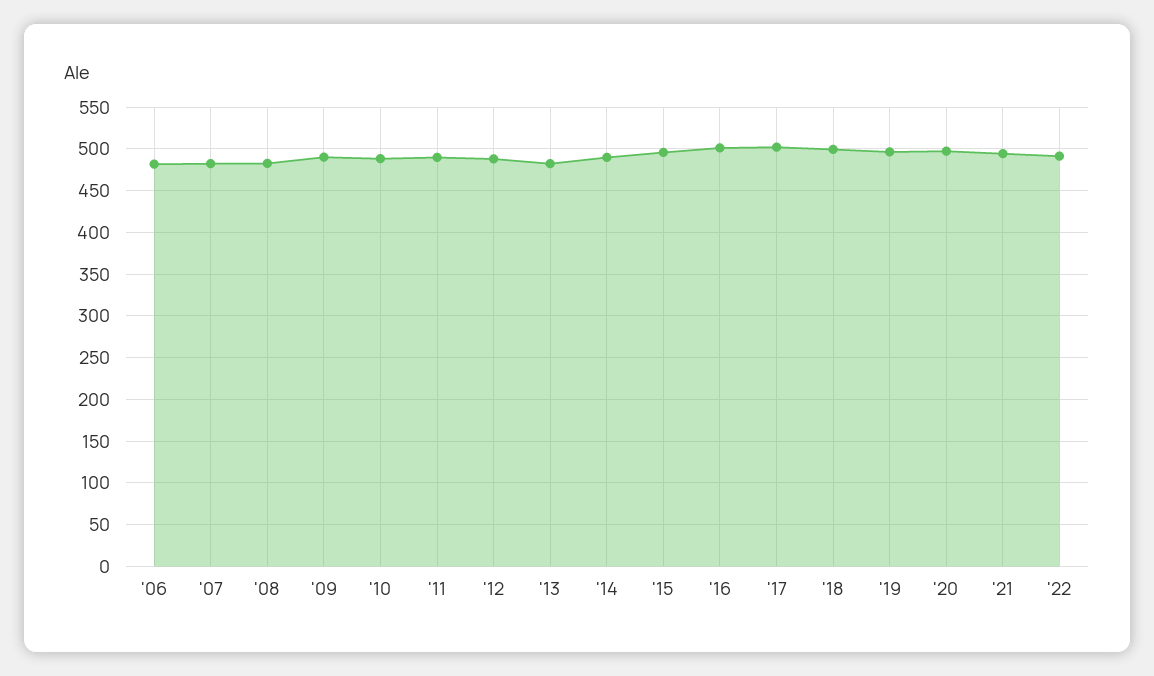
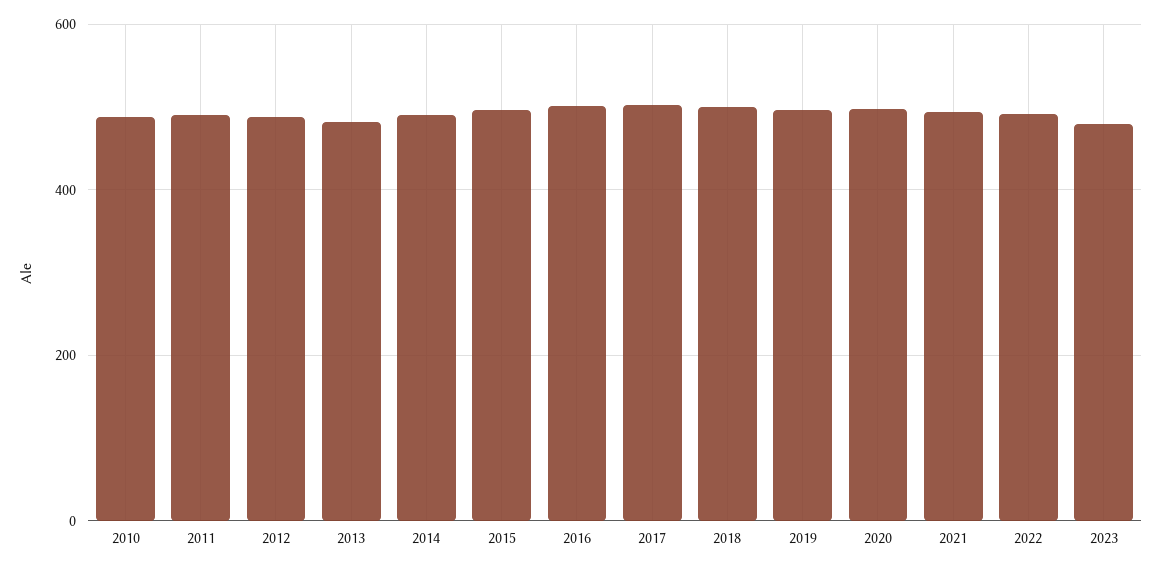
'06: 480 -> none
'07: 480 -> none
'08: 480 -> none
'09: 490 -> none
2023: none -> 480

